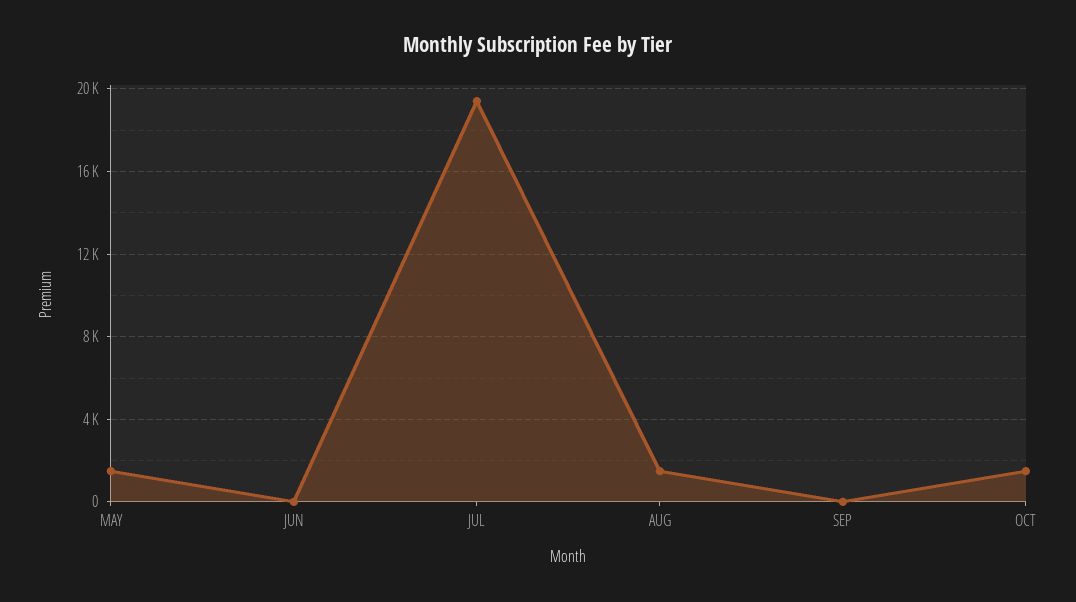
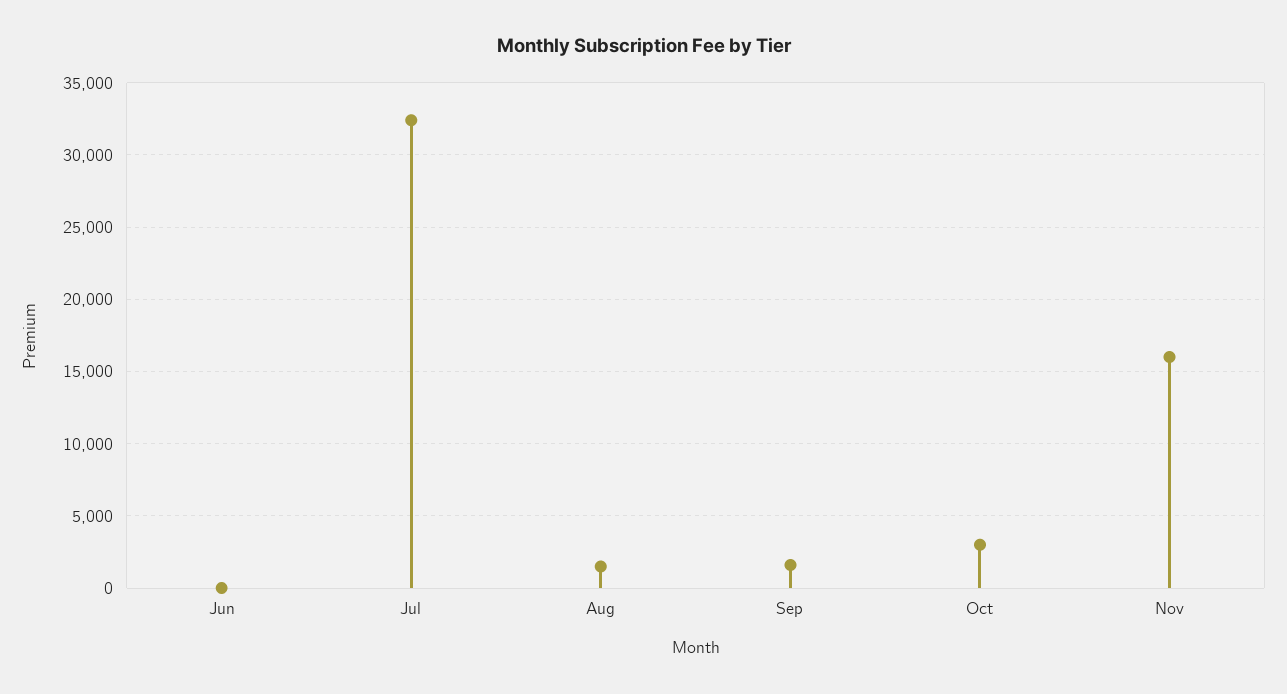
MAY: 1500 -> none
JUL: 19500 -> 32500
SEP: 0 -> 1500
OCT: 1500 -> 3000
Nov: none -> 16000

